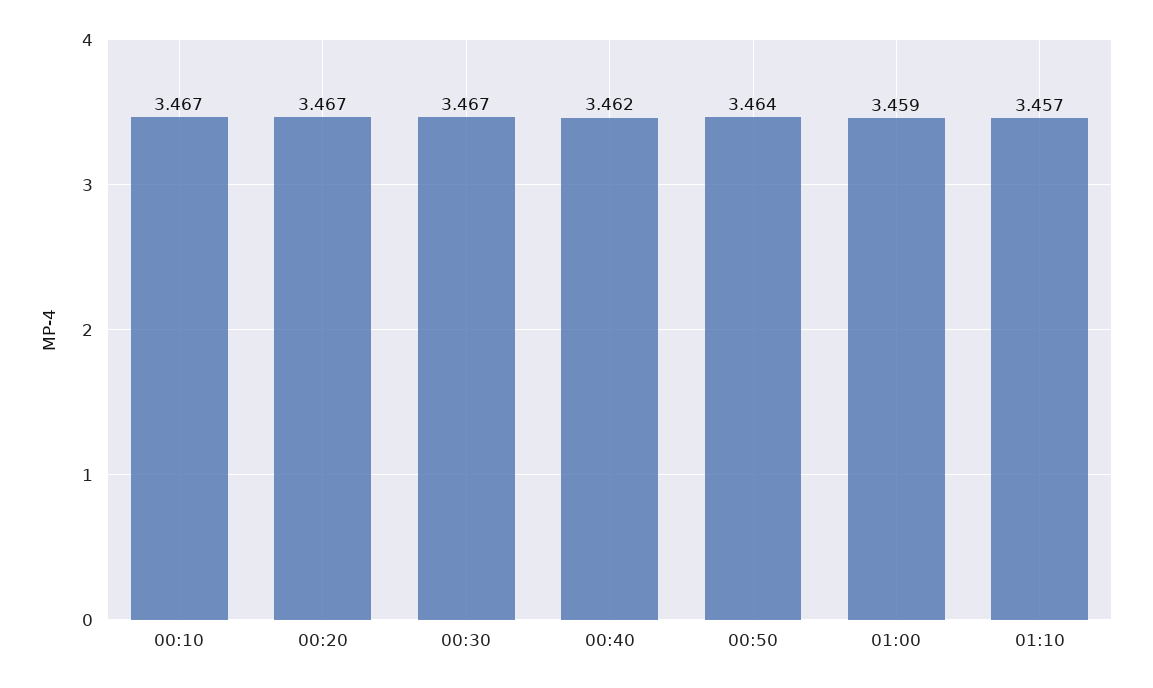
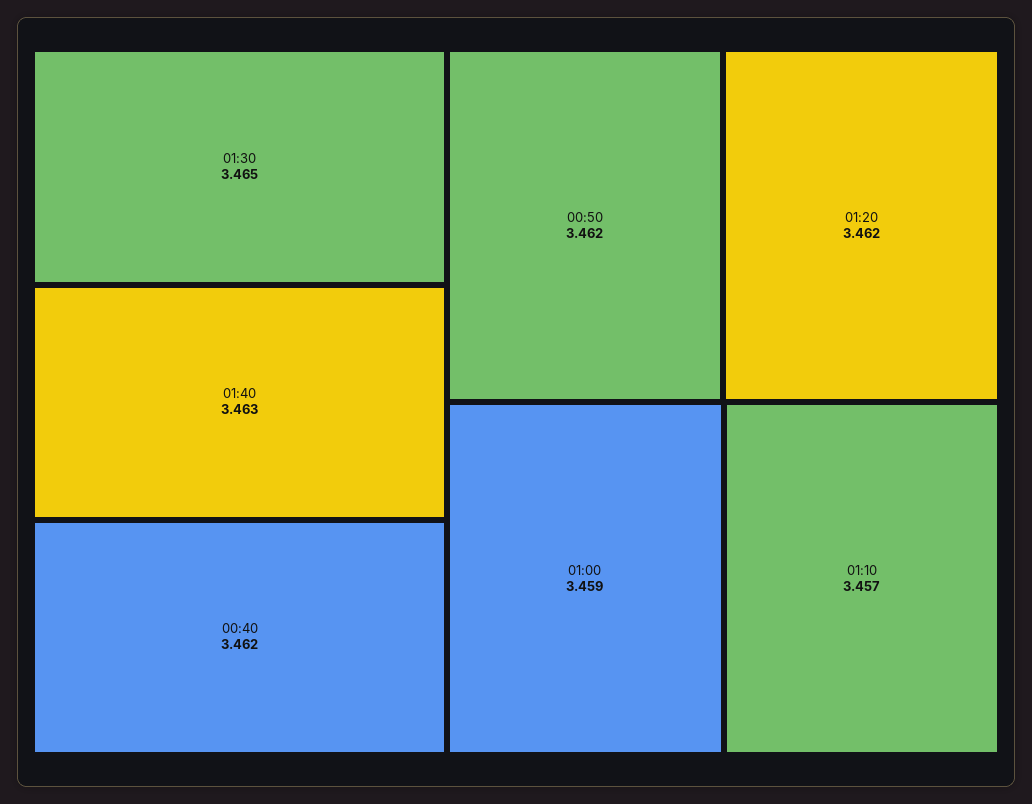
00:10: 3.467 -> none
00:20: 3.467 -> none
00:30: 3.467 -> none
00:50: 3.464 -> 3.462
01:30: none -> 3.465
01:40: none -> 3.463
01:20: none -> 3.462

